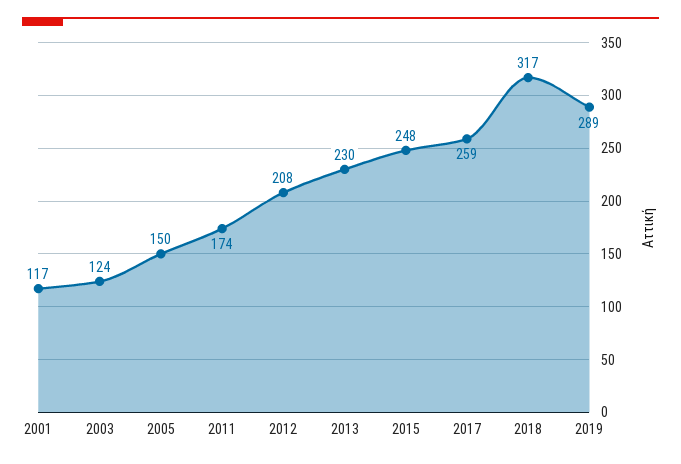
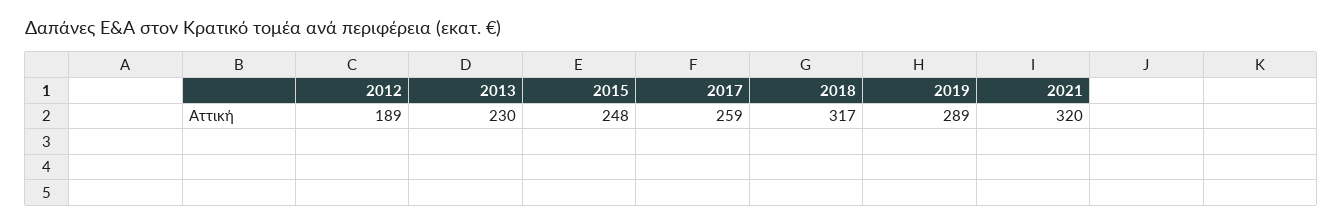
2001: 117 -> none
2003: 124 -> none
2005: 150 -> none
2011: 174 -> none
2012: 208 -> 189
2021: none -> 320

